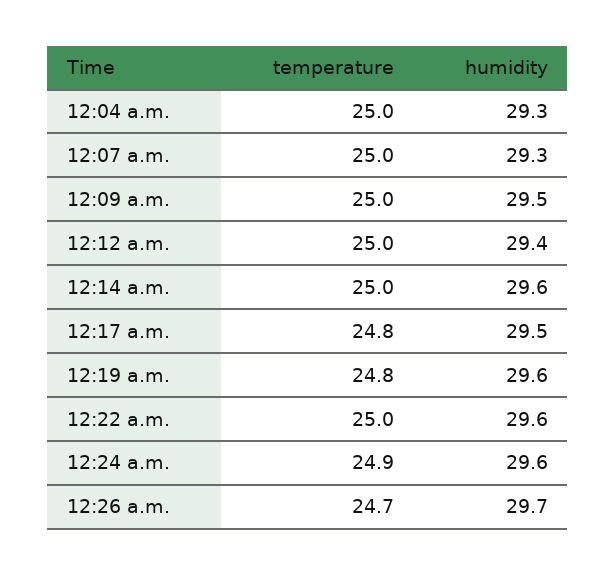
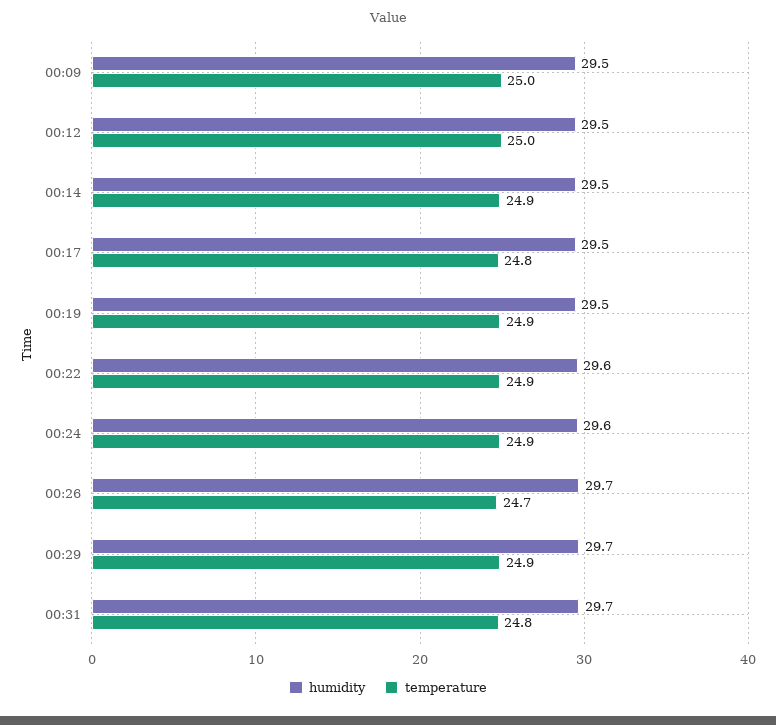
temperature, 12:04 a.m.: 25 -> none
humidity, 12:04 a.m.: 29.3 -> none
temperature, 12:07 a.m.: 25 -> none
humidity, 12:07 a.m.: 29.3 -> none
humidity, 12:12 a.m.: 29.4 -> 29.5
temperature, 12:14 a.m.: 25 -> 24.9
humidity, 12:14 a.m.: 29.6 -> 29.5
temperature, 12:19 a.m.: 24.8 -> 24.9
humidity, 12:19 a.m.: 29.6 -> 29.5
temperature, 12:22 a.m.: 25 -> 24.9
humidity, 00:29: none -> 29.7
temperature, 00:29: none -> 24.9
humidity, 00:31: none -> 29.7
temperature, 00:31: none -> 24.8

